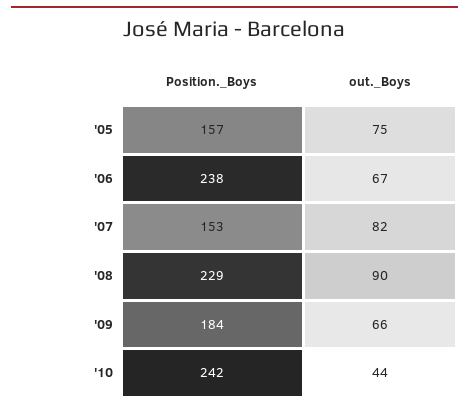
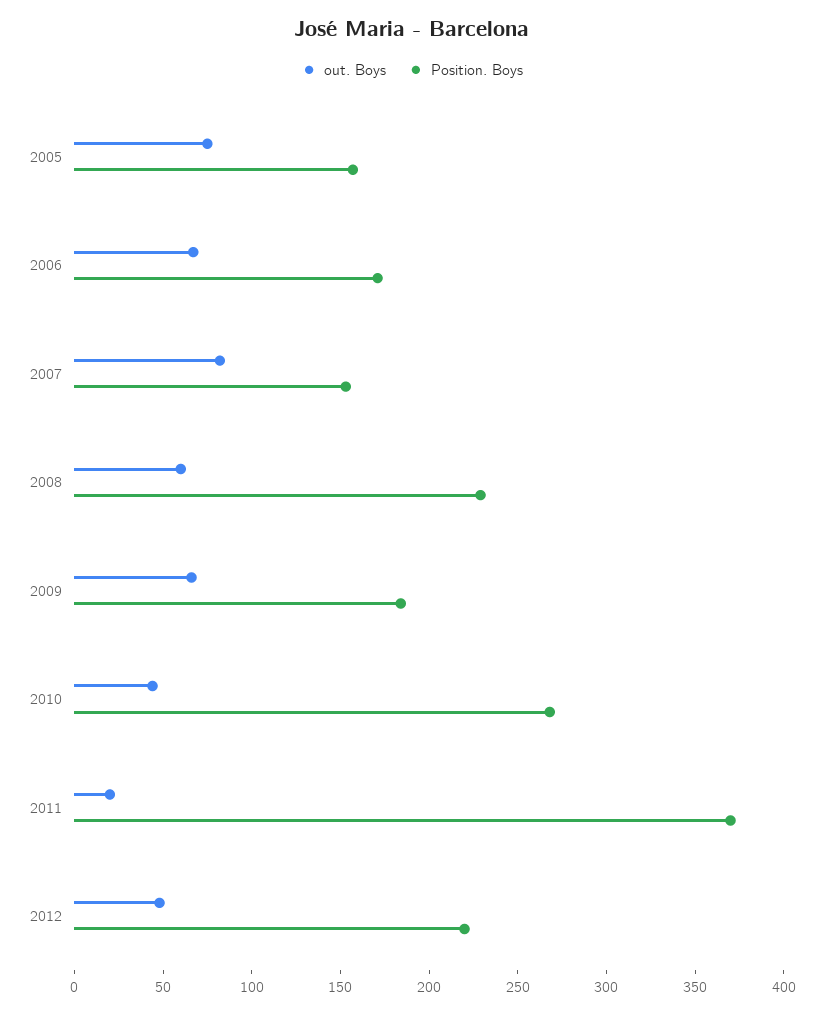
Position._Boys, '06: 238 -> 170
out._Boys, '08: 90 -> 60
Position._Boys, '10: 242 -> 270
out._Boys, 2011: none -> 20
Position._Boys, 2011: none -> 370
out._Boys, 2012: none -> 50
Position._Boys, 2012: none -> 220

